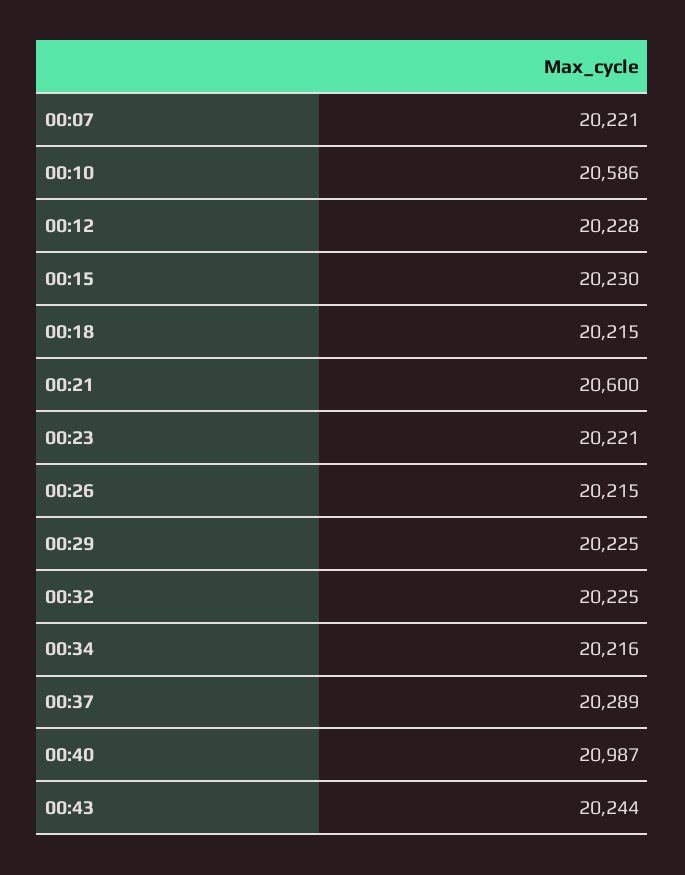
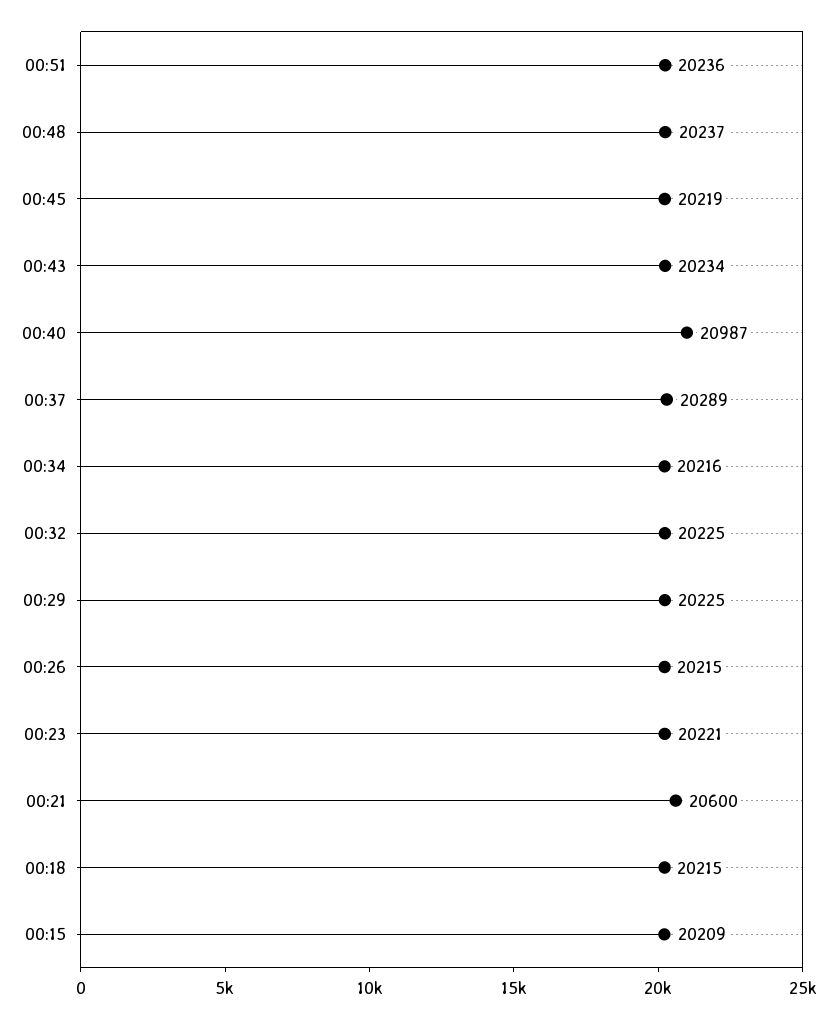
00:07: 20221 -> none
00:10: 20586 -> none
00:12: 20228 -> none
00:15: 20230 -> 20209
00:43: 20244 -> 20234
00:51: none -> 20236
00:48: none -> 20237
00:45: none -> 20219

